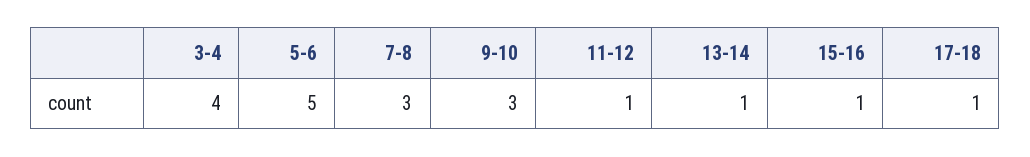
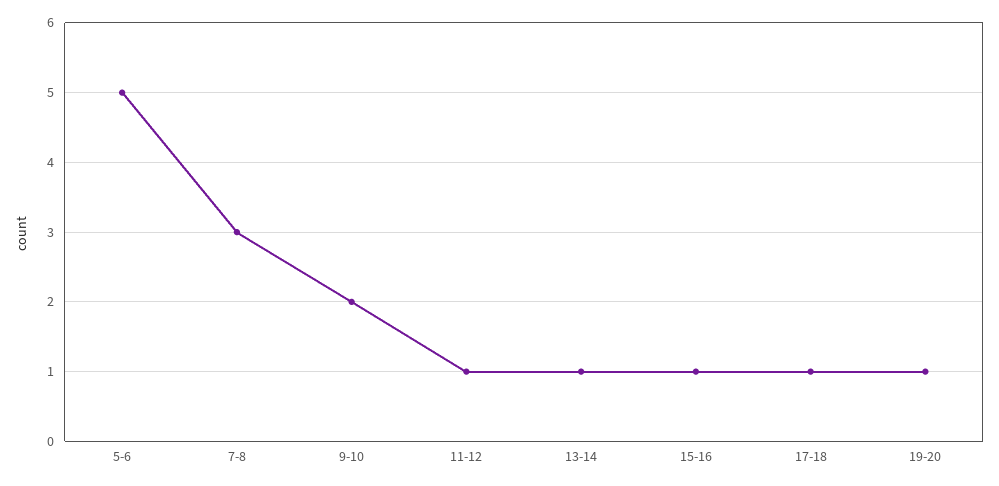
3-4: 4 -> none
9-10: 3 -> 2
19-20: none -> 1

